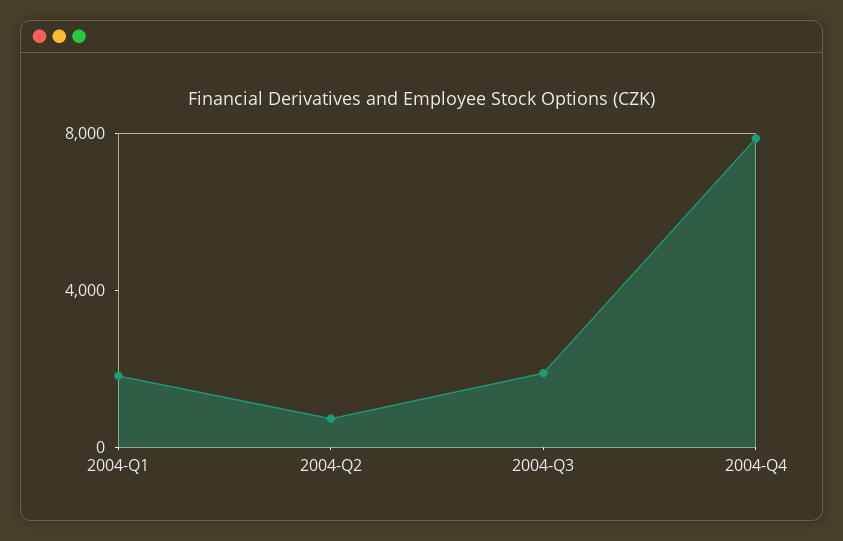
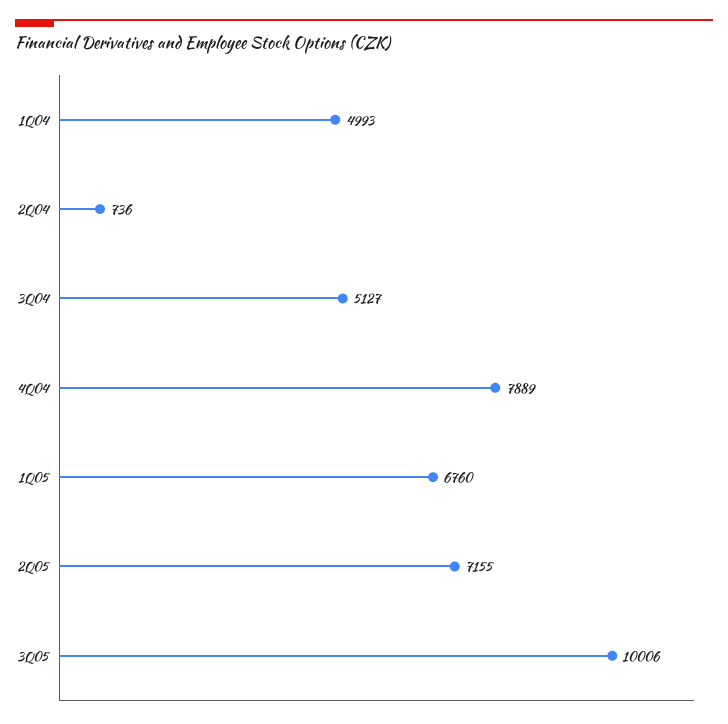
2004-Q1: 2000 -> 4993
2004-Q3: 2000 -> 5127
1Q05: none -> 6760
2Q05: none -> 7155
3Q05: none -> 10006

